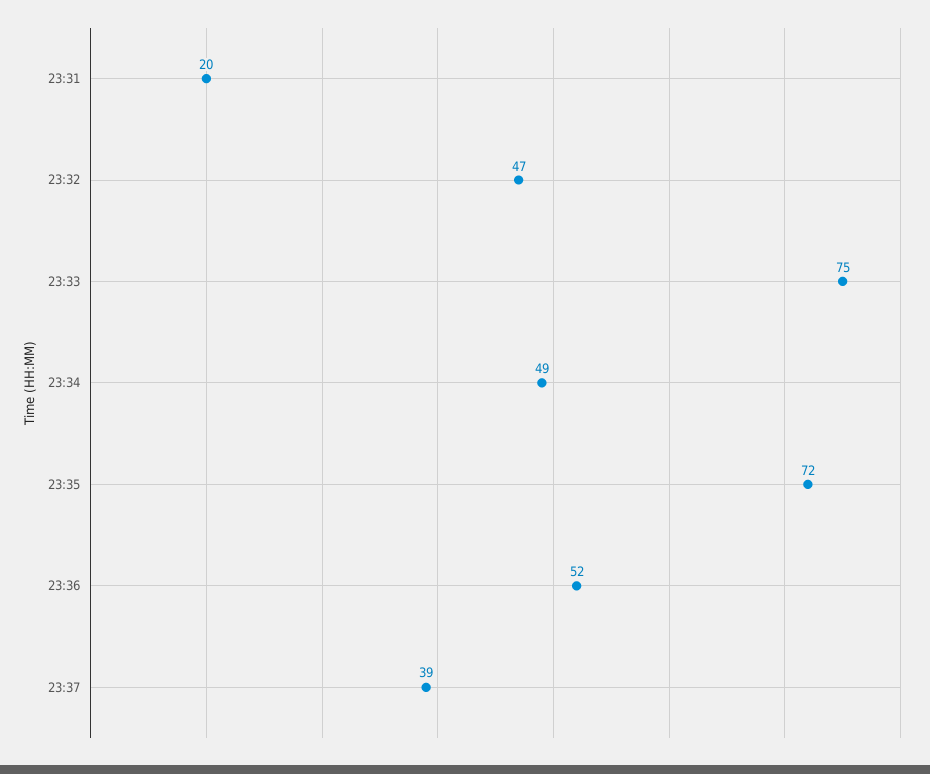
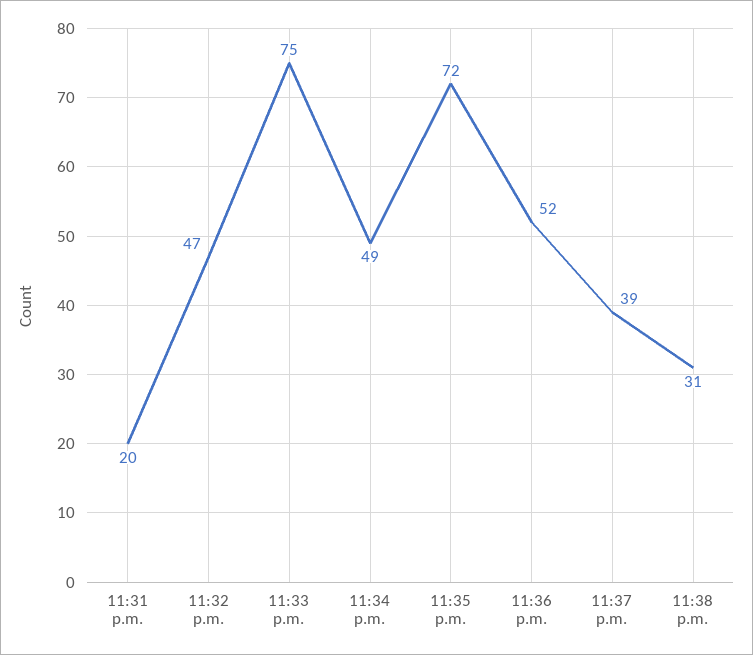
11:38 p.m.: none -> 31

